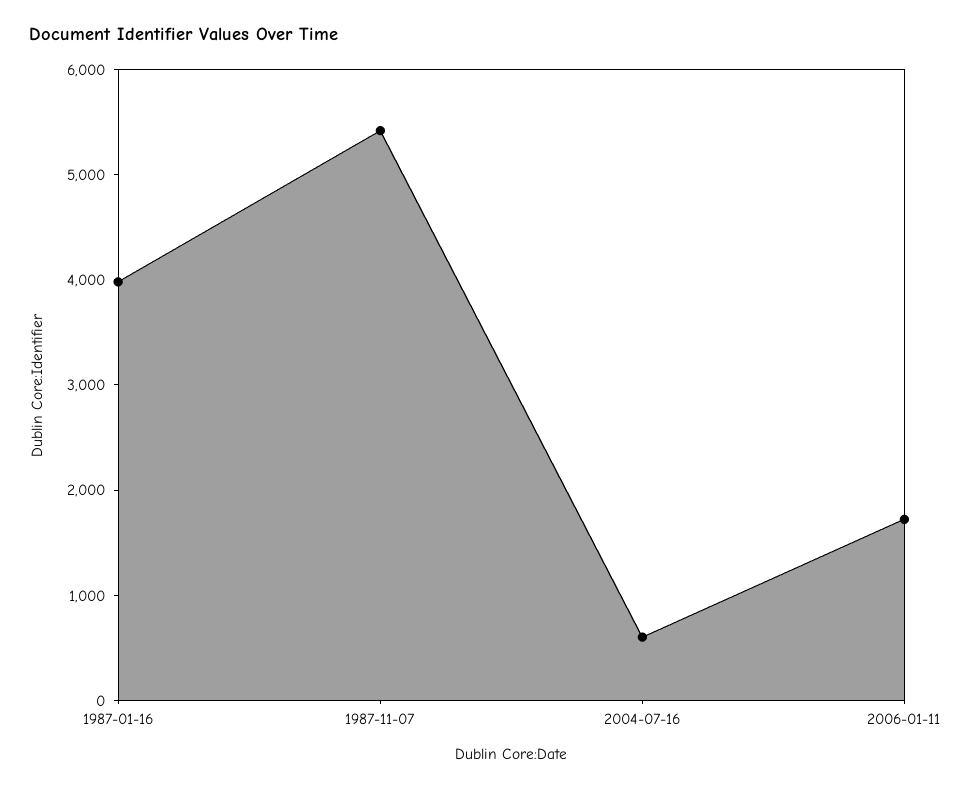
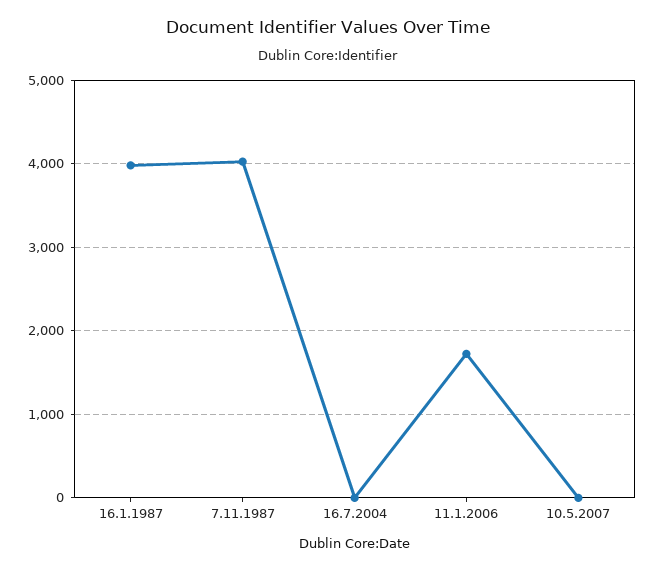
1987-11-07: 5400 -> 4000
2004-07-16: 600 -> 0
10.5.2007: none -> 0

